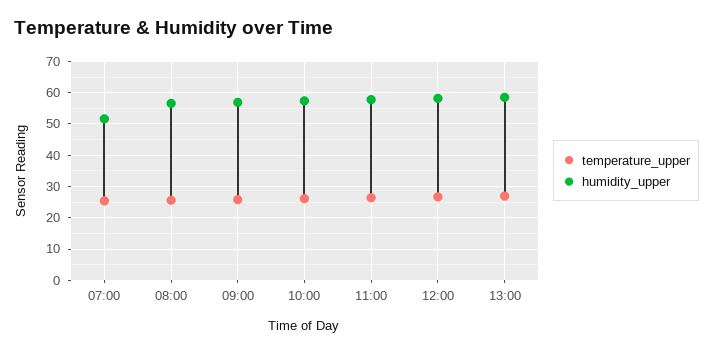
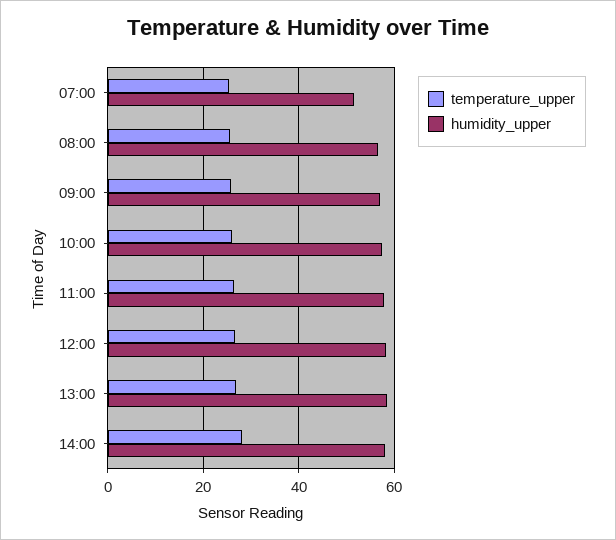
temperature_upper, 14:00: none -> 28
humidity_upper, 14:00: none -> 58

